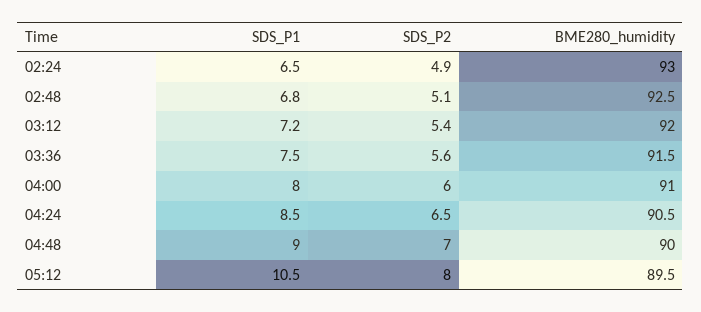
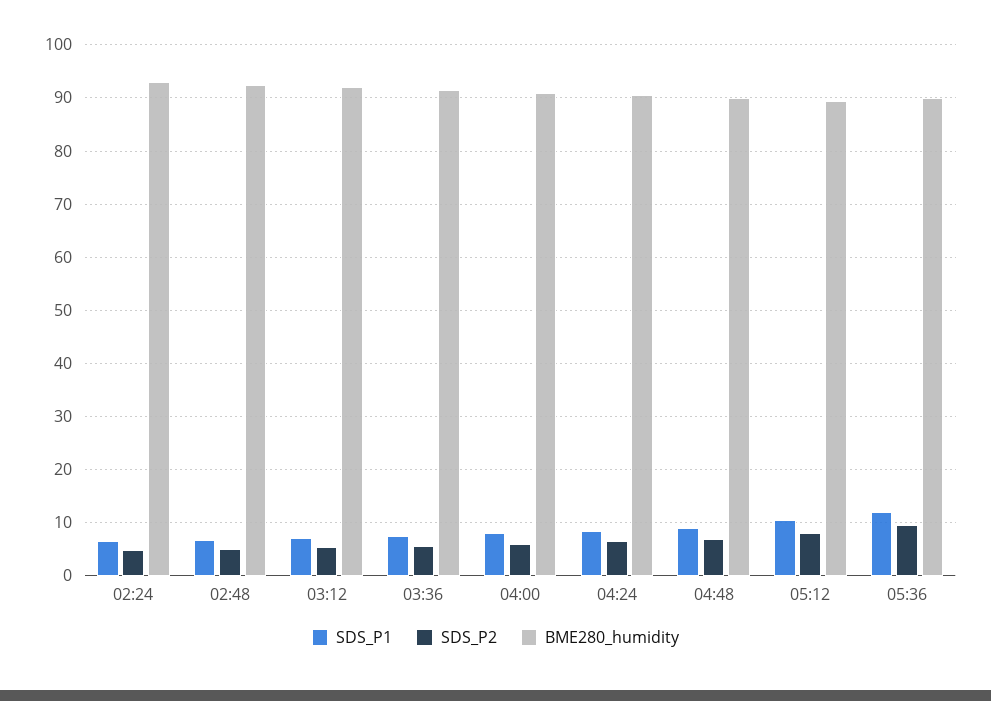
SDS_P1, 05:36: none -> 12
SDS_P2, 05:36: none -> 10
BME280_humidity, 05:36: none -> 90

